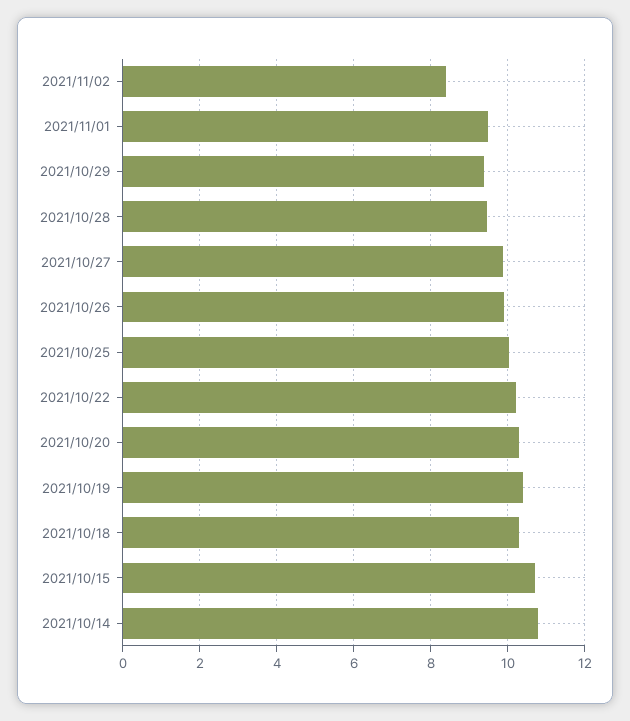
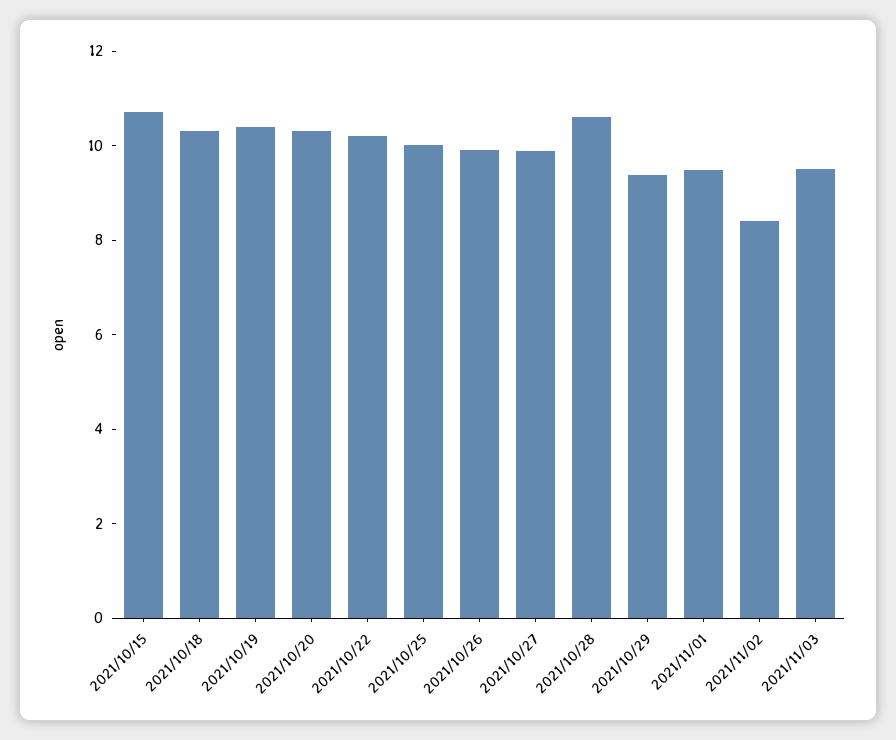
2021/10/28: 9.4 -> 10.5
2021/10/14: 10.8 -> none
2021/11/03: none -> 9.5

